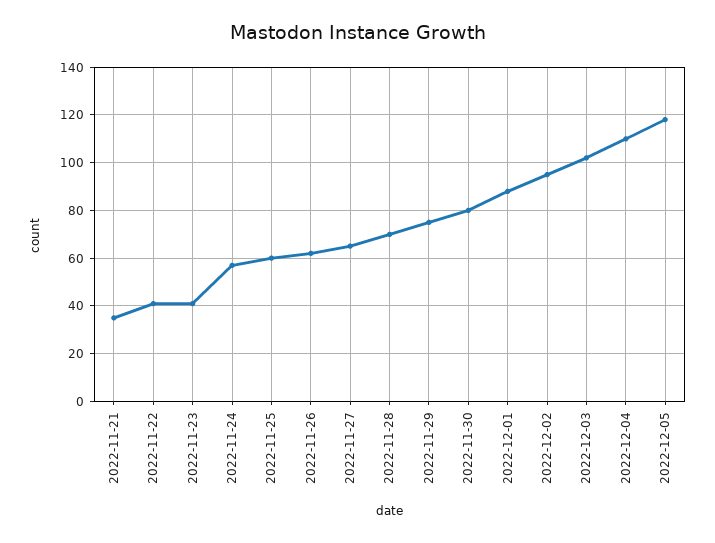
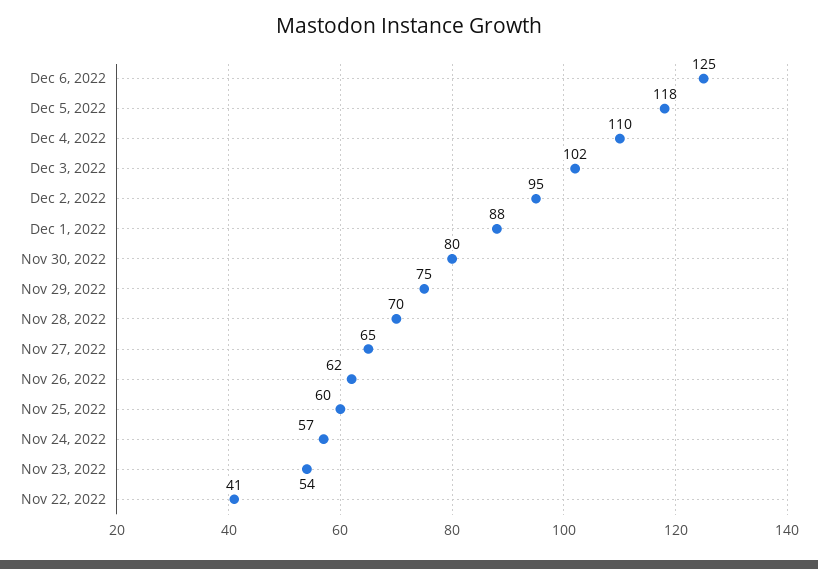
2022-11-21: 35 -> none
2022-11-23: 40 -> 54
Dec 6, 2022: none -> 125

